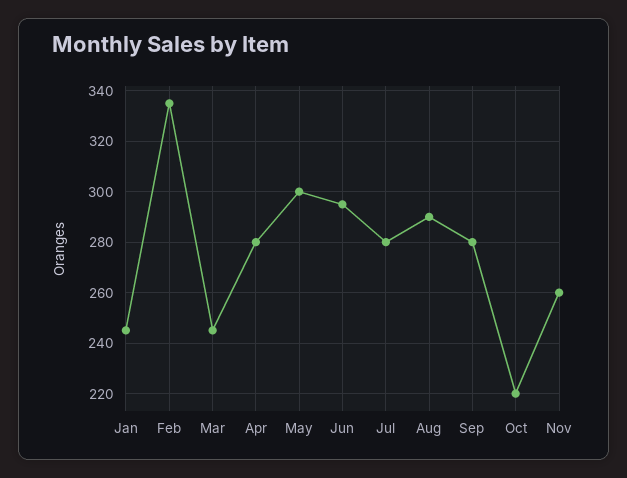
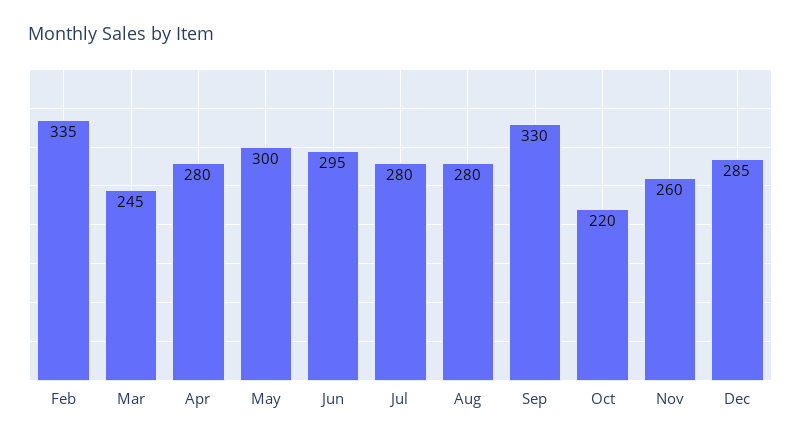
Jan: 245 -> none
Aug: 290 -> 280
Sep: 280 -> 330
Dec: none -> 285

